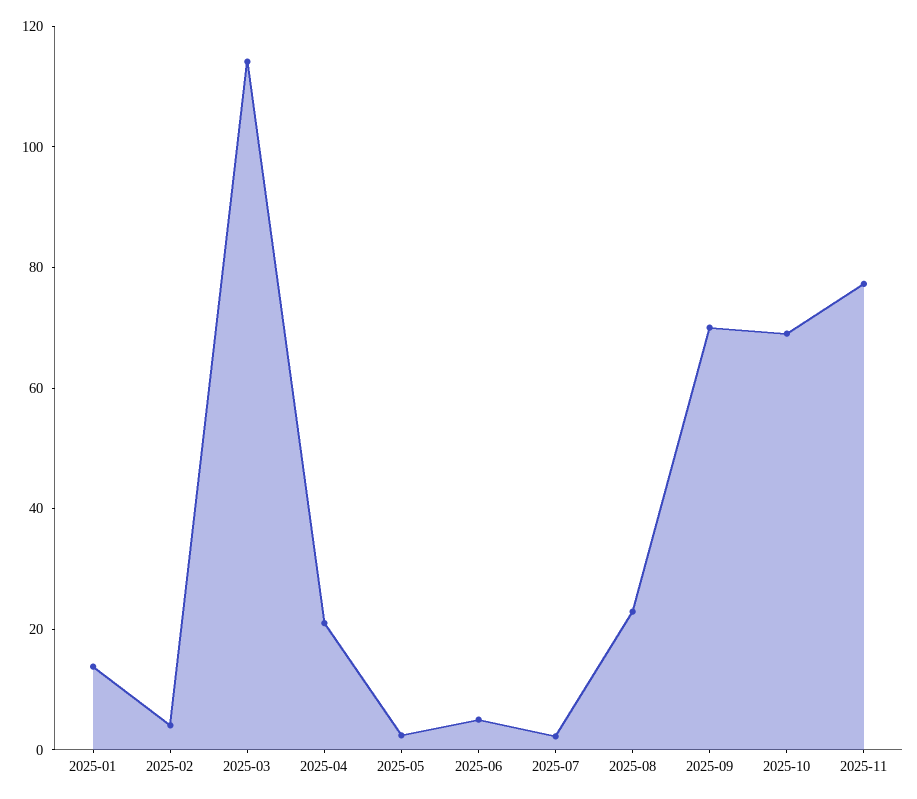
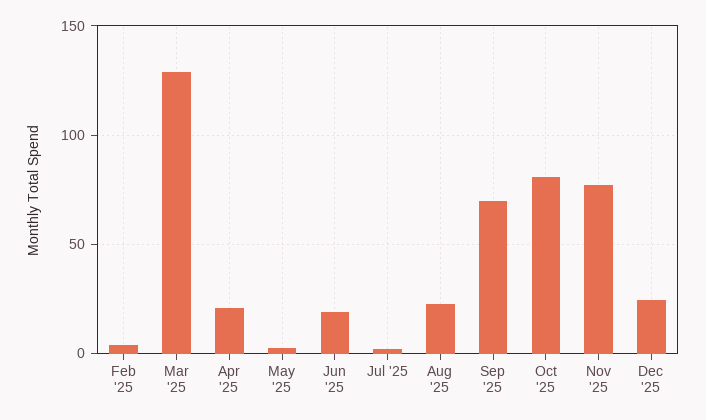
2025-01: 15 -> none
2025-03: 115 -> 130
2025-06: 5 -> 20
2025-10: 70 -> 80
Dec '25: none -> 25

